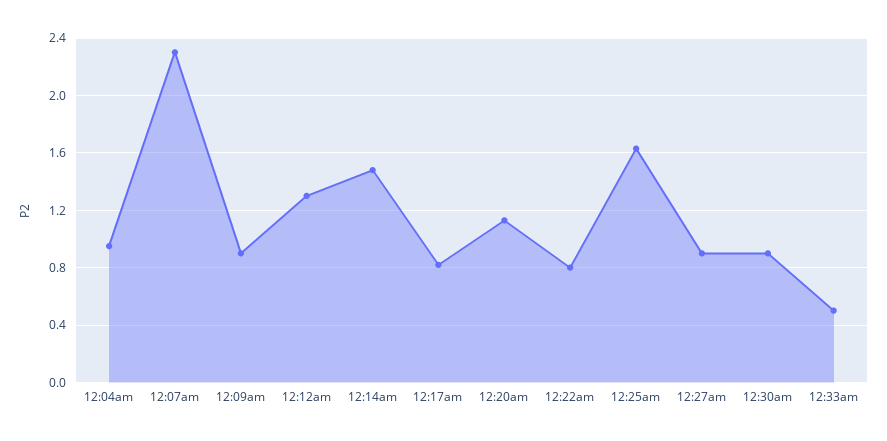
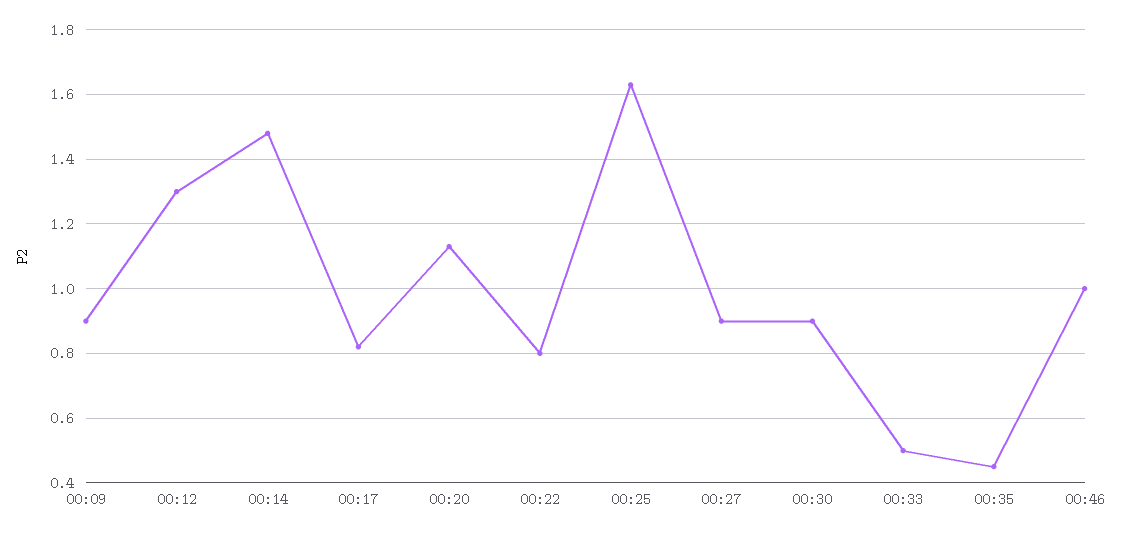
12:04am: 0.95 -> none
12:07am: 2.3 -> none
00:35: none -> 0.45
00:46: none -> 1

